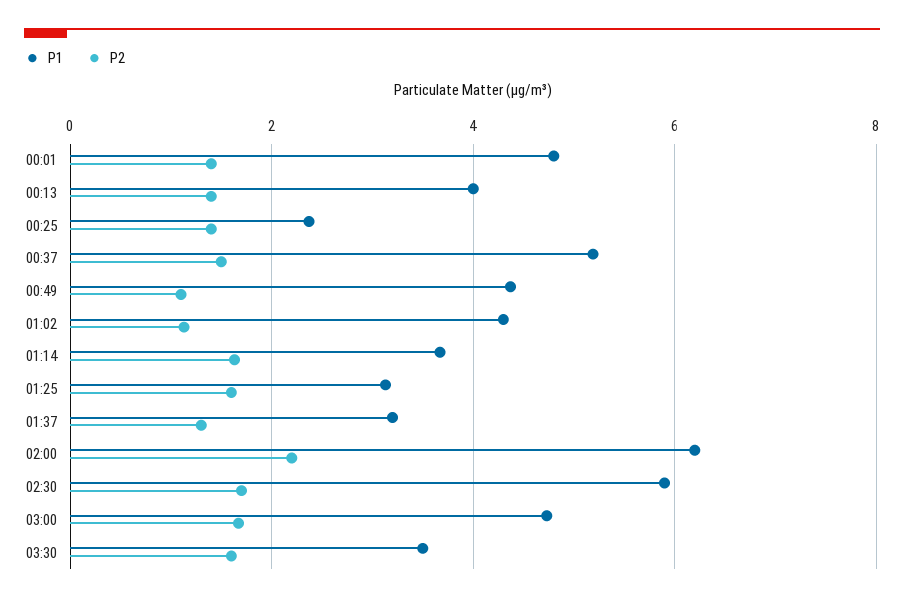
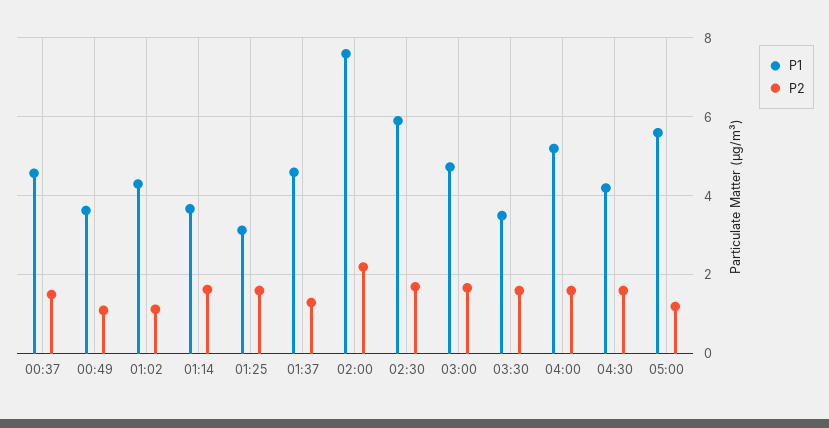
P1, 00:01: 4.8 -> none
P2, 00:01: 1.4 -> none
P1, 00:13: 4 -> none
P2, 00:13: 1.4 -> none
P1, 00:25: 2.4 -> none
P2, 00:25: 1.4 -> none
P1, 00:37: 5.2 -> 4.6
P1, 00:49: 4.4 -> 3.6
P1, 01:37: 3.2 -> 4.6
P1, 02:00: 6.2 -> 7.6
P1, 04:00: none -> 5.2
P2, 04:00: none -> 1.6
P1, 04:30: none -> 4.2
P2, 04:30: none -> 1.6
P1, 05:00: none -> 5.6
P2, 05:00: none -> 1.2

